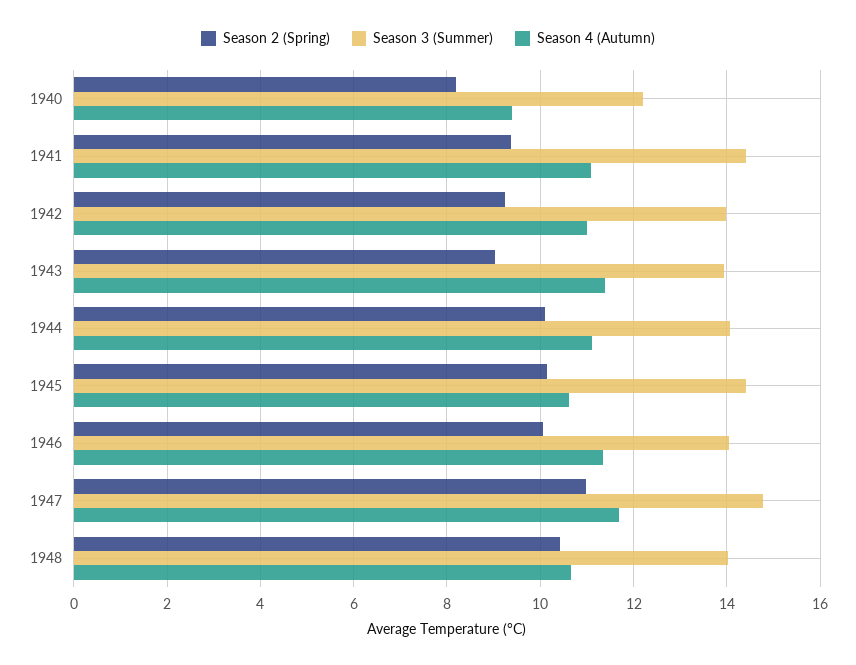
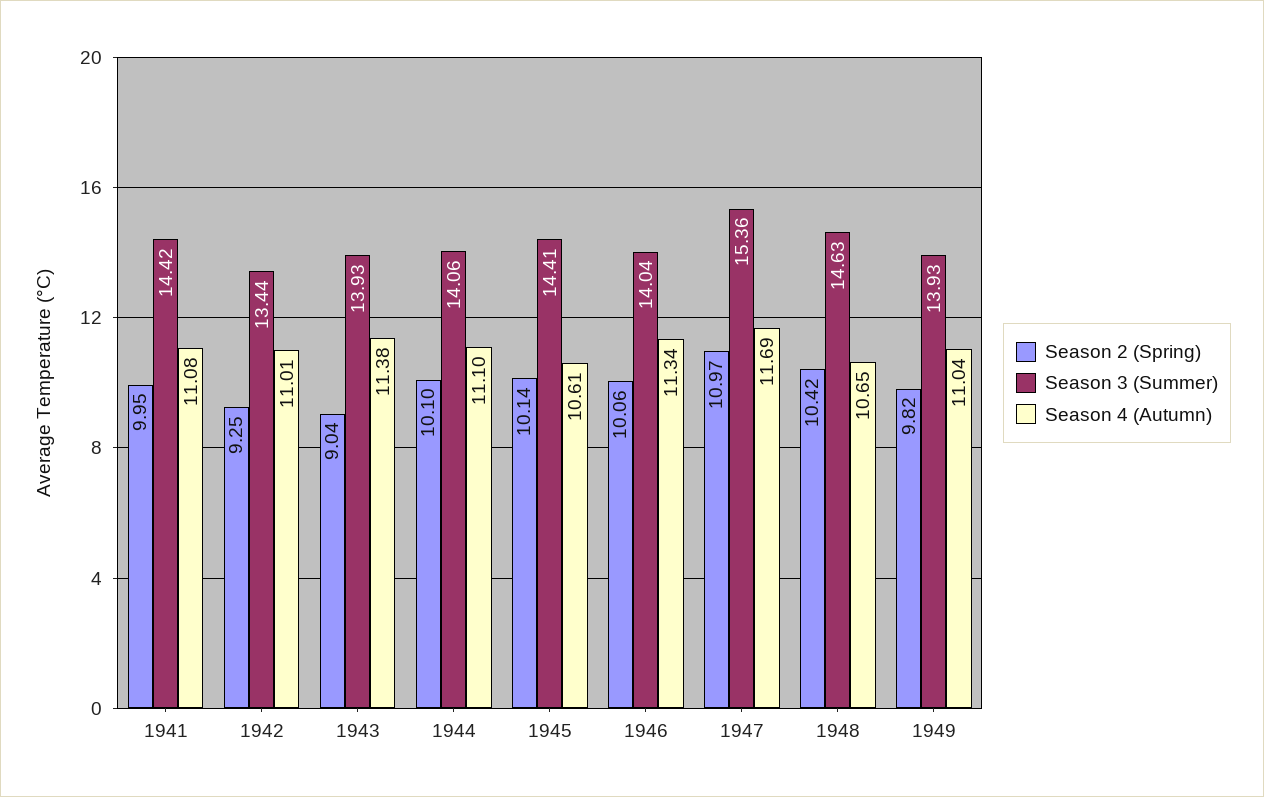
Season 2 (Spring), 1940: 8.2 -> none
Season 3 (Summer), 1940: 12.2 -> none
Season 4 (Autumn), 1940: 9.4 -> none
Season 2 (Spring), 1941: 9.4 -> 9.95
Season 3 (Summer), 1942: 14 -> 13.44
Season 3 (Summer), 1947: 14.8 -> 15.36
Season 3 (Summer), 1948: 14 -> 14.63
Season 2 (Spring), 1949: none -> 9.82
Season 3 (Summer), 1949: none -> 13.93
Season 4 (Autumn), 1949: none -> 11.04

